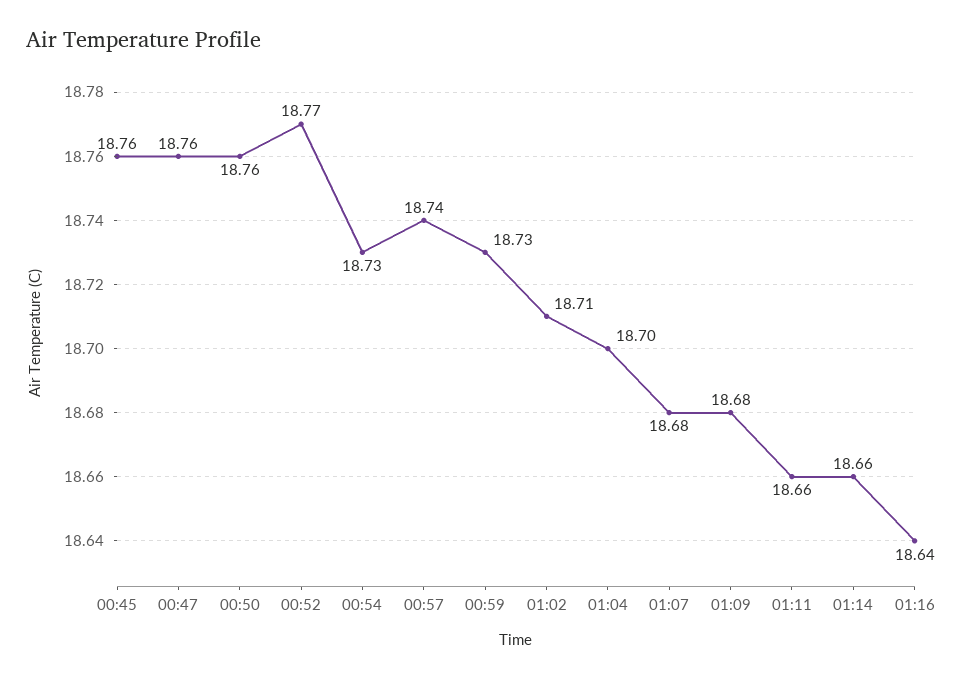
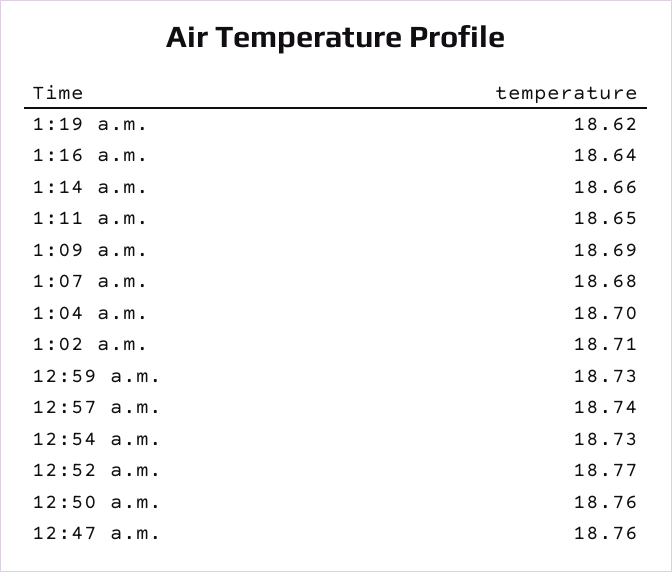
00:45: 18.76 -> none
01:09: 18.68 -> 18.69
01:11: 18.66 -> 18.65
1:19 a.m.: none -> 18.62

